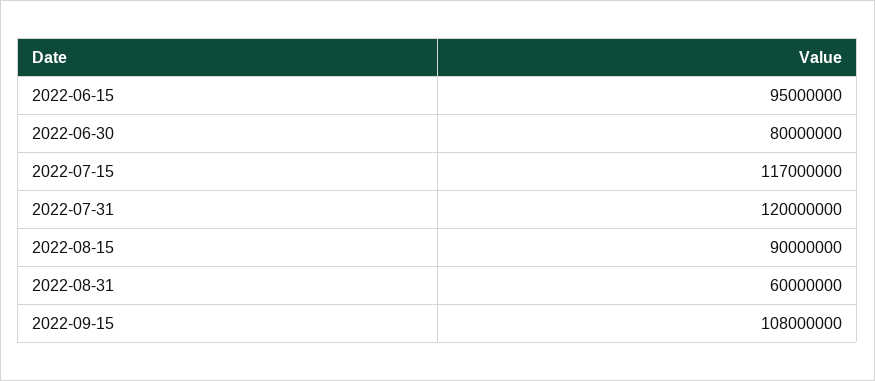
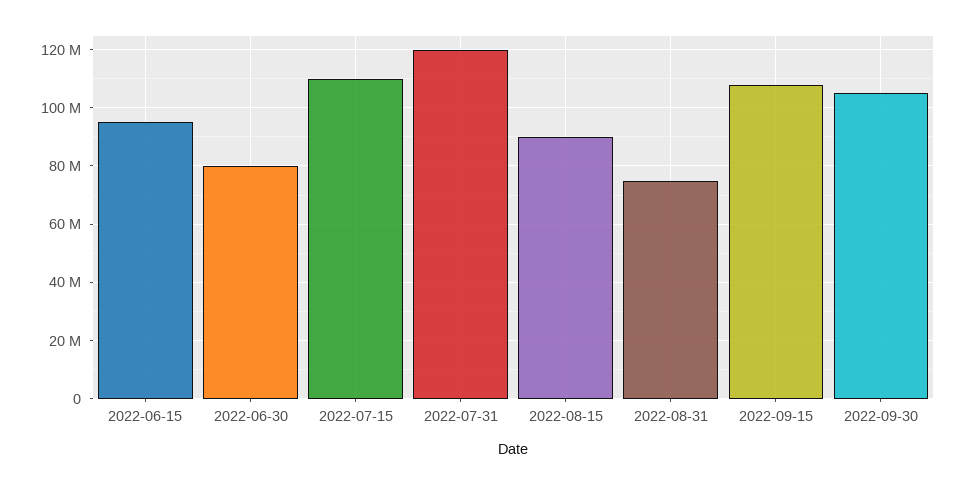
2022-07-15: 117000000 -> 110000000
2022-08-31: 60000000 -> 75000000
2022-09-30: none -> 105000000

